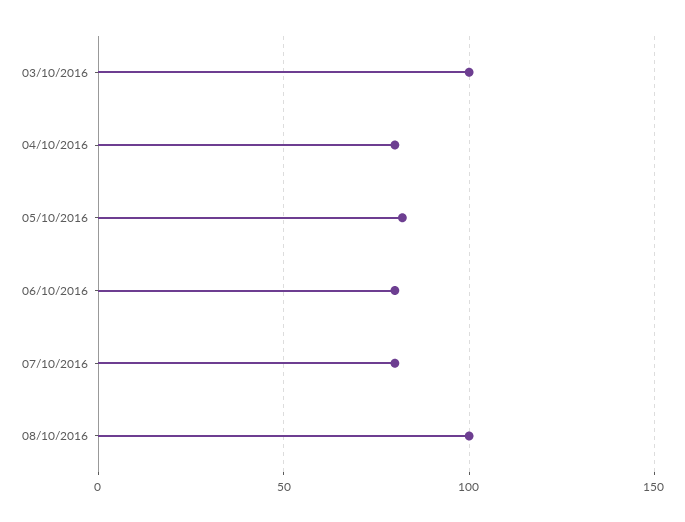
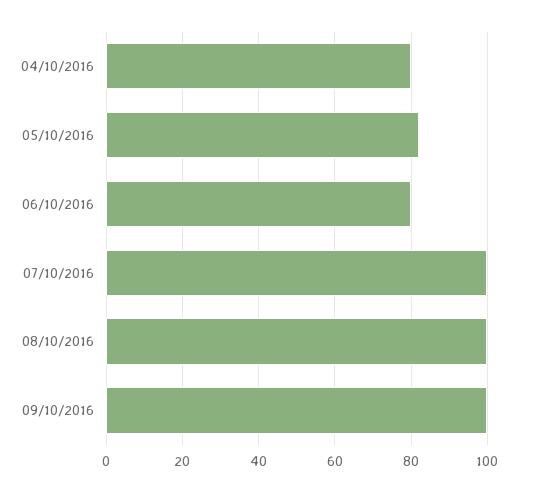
03/10/2016: 100 -> none
07/10/2016: 80 -> 100
09/10/2016: none -> 100

